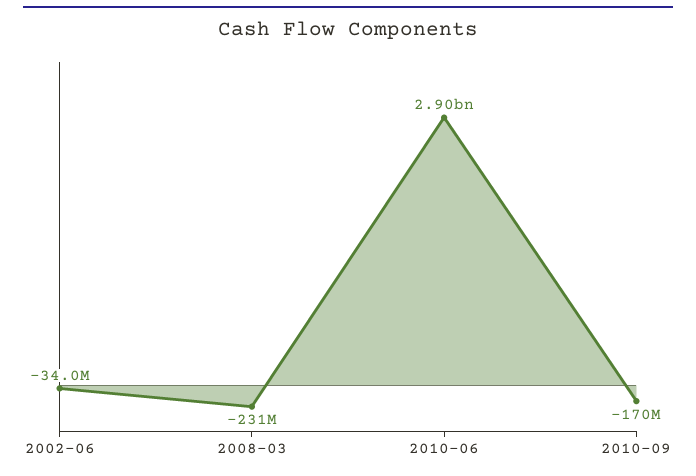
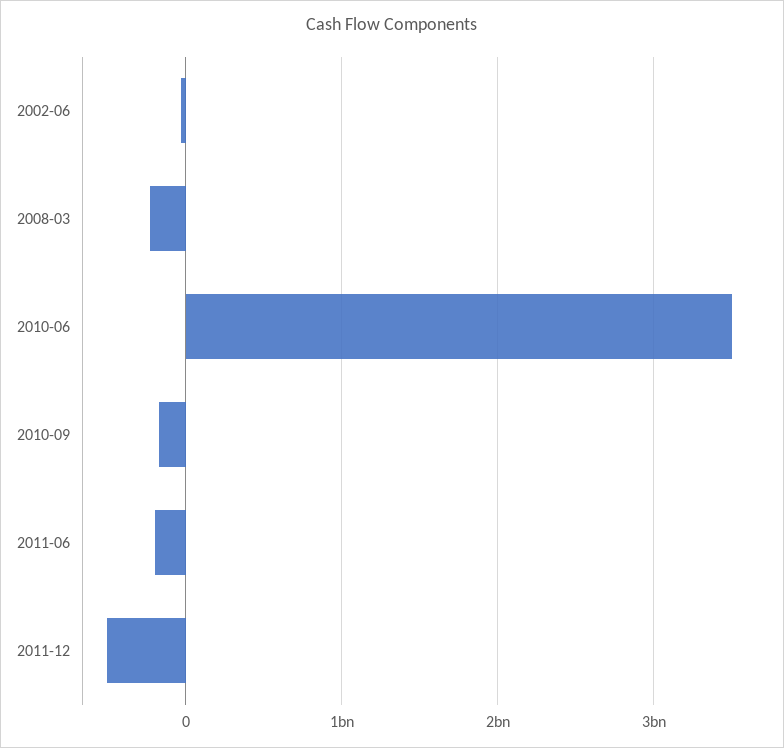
2010-06: 2900000000 -> 3500000000
2011-06: none -> -200000000
2011-12: none -> -500000000

